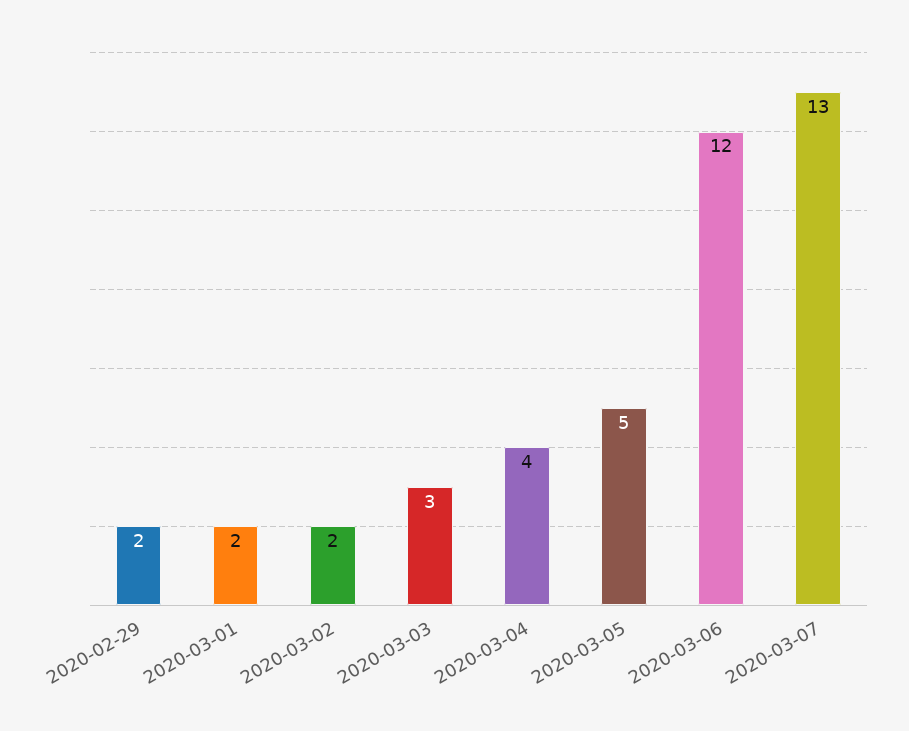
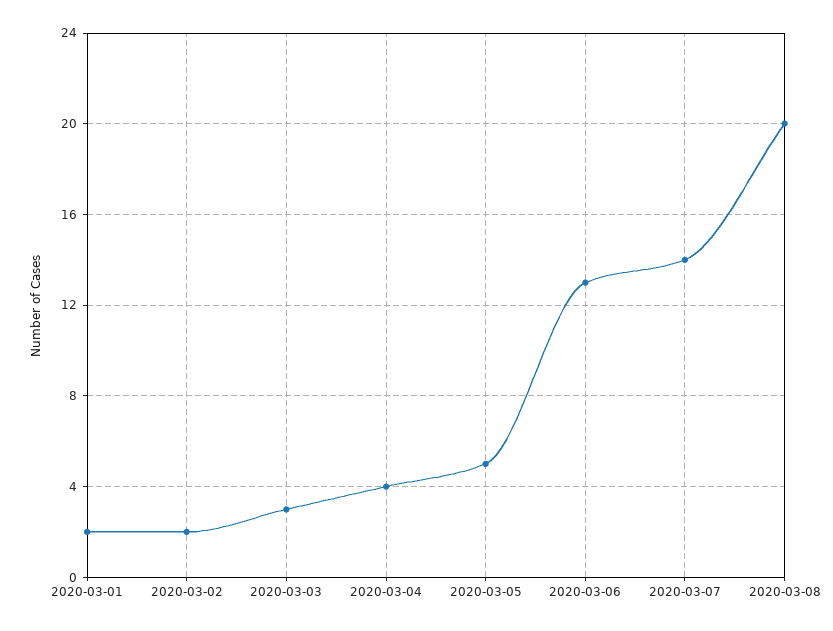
2020-02-29: 2 -> none
2020-03-06: 12 -> 13
2020-03-07: 13 -> 14
2020-03-08: none -> 20

